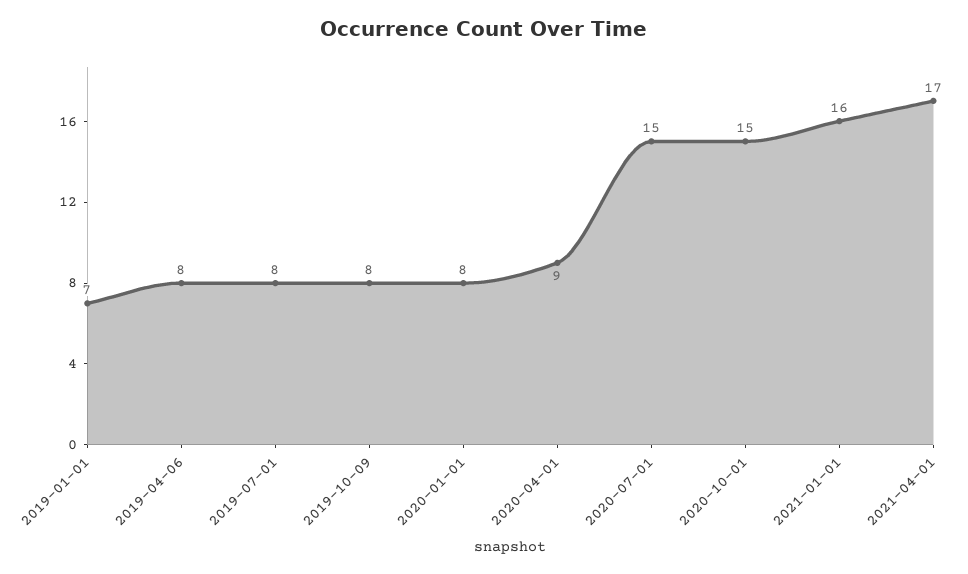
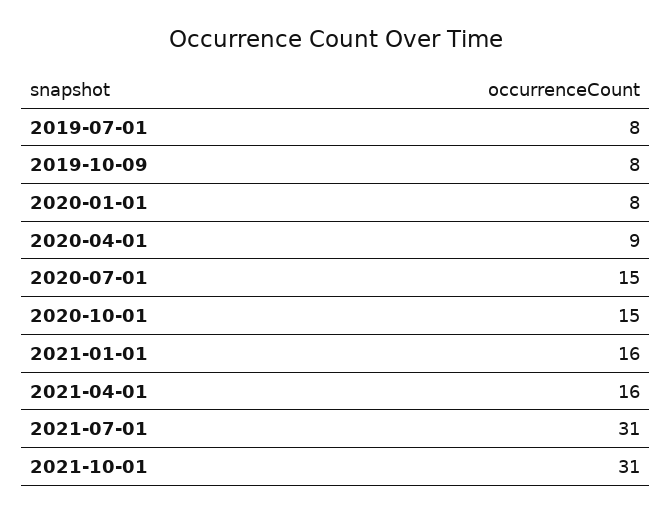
2019-01-01: 7 -> none
2019-04-06: 8 -> none
2021-04-01: 17 -> 16
2021-07-01: none -> 31
2021-10-01: none -> 31

